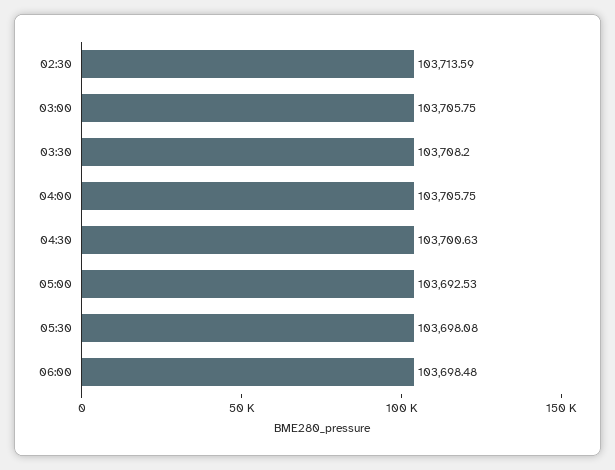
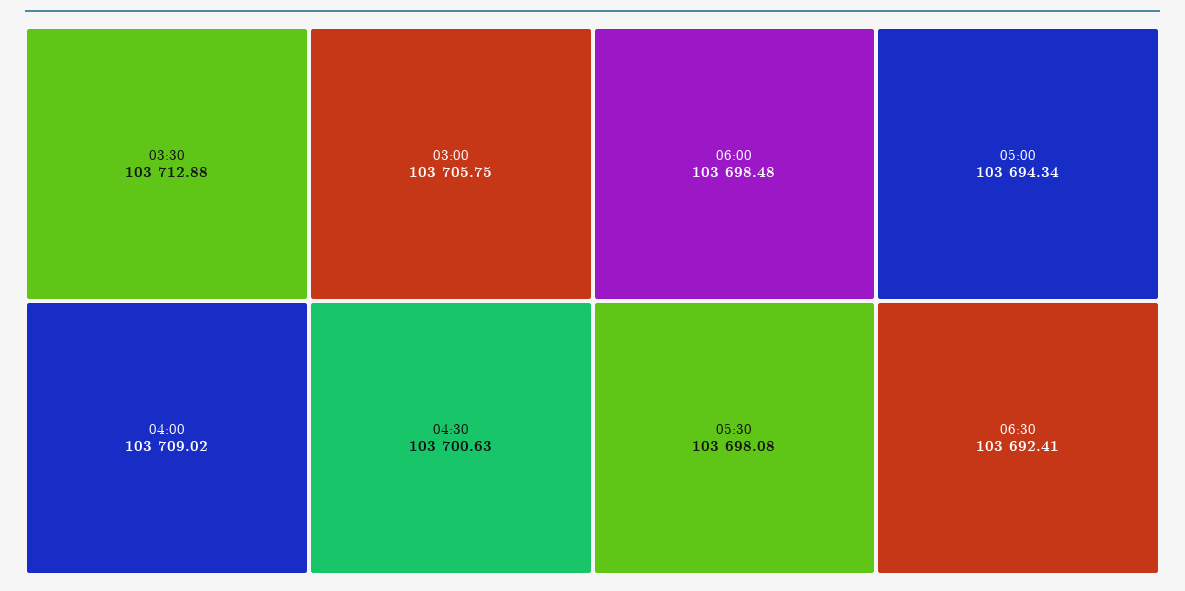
02:30: 103713.59 -> none
03:30: 103708.2 -> 103712.88
04:00: 103705.75 -> 103709.02
05:00: 103692.53 -> 103694.34
06:30: none -> 103692.41

